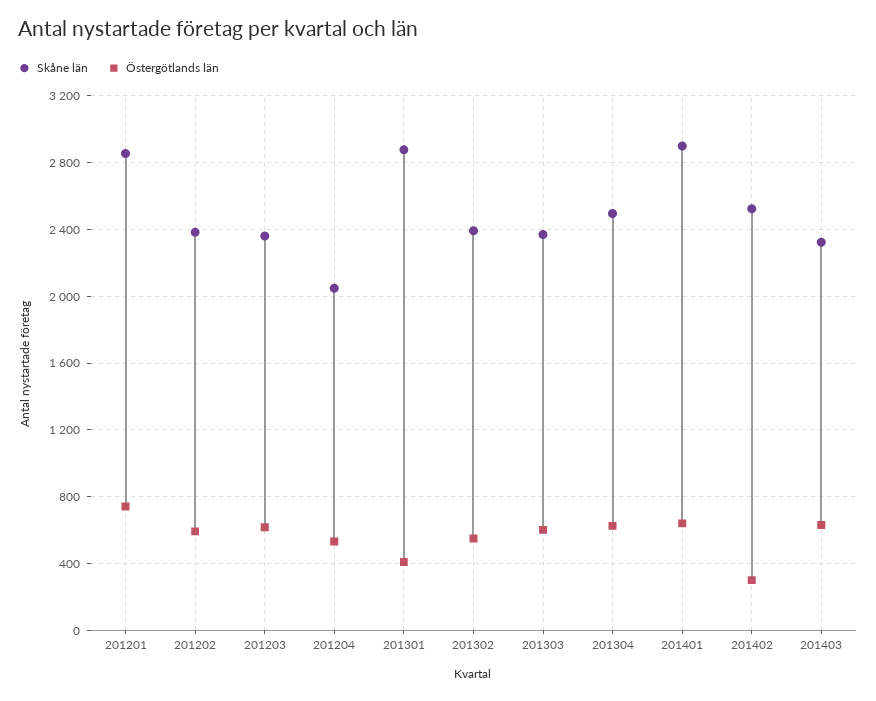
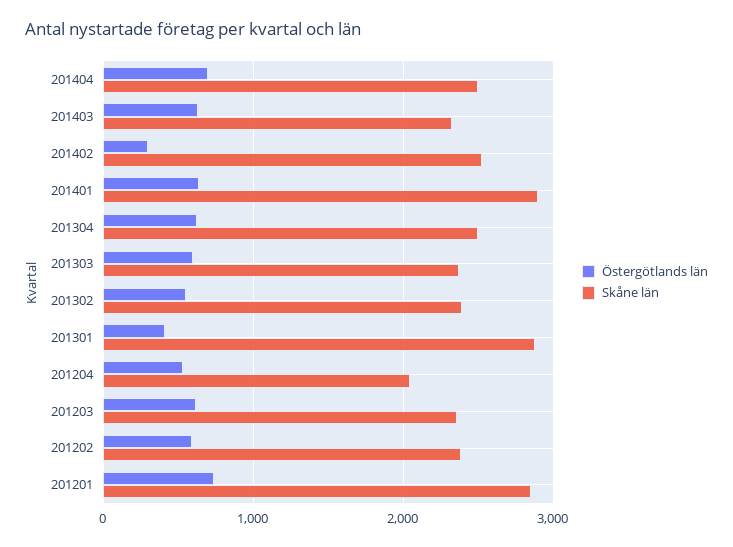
Östergötlands län, 201404: none -> 700
Skåne län, 201404: none -> 2500

